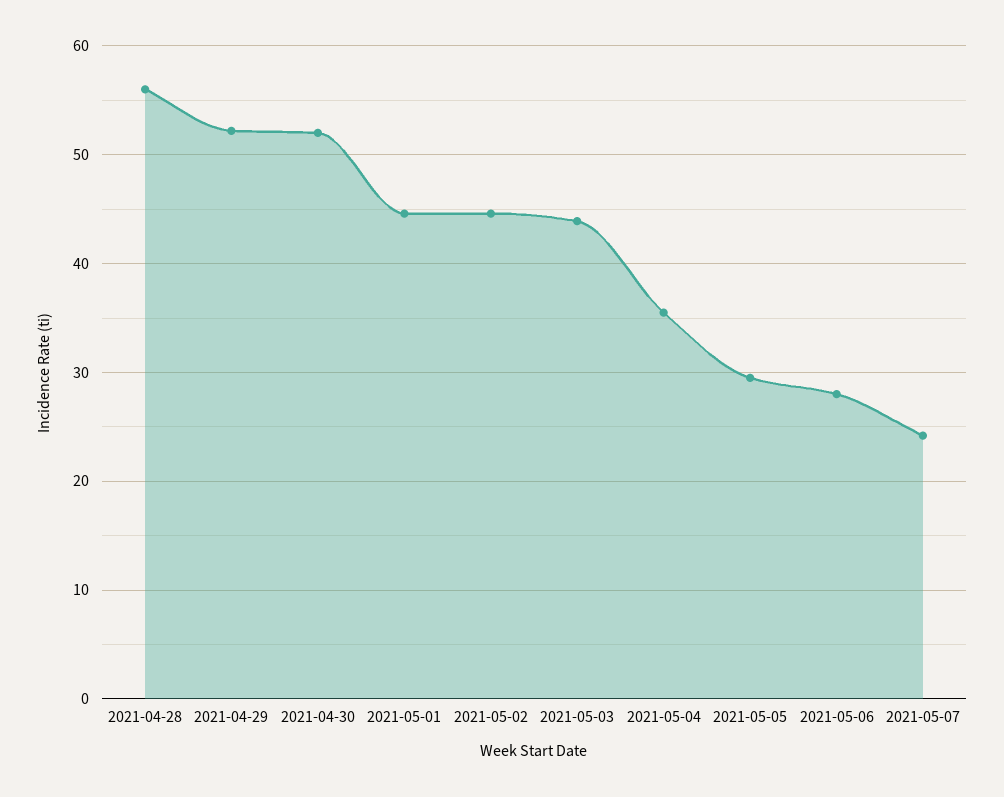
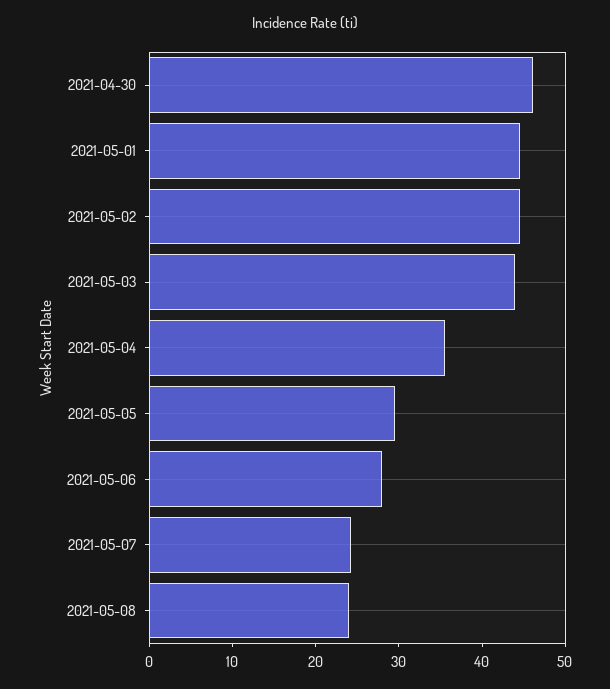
2021-04-28: 56 -> none
2021-04-29: 52 -> none
2021-04-30: 52 -> 46
2021-05-08: none -> 24

